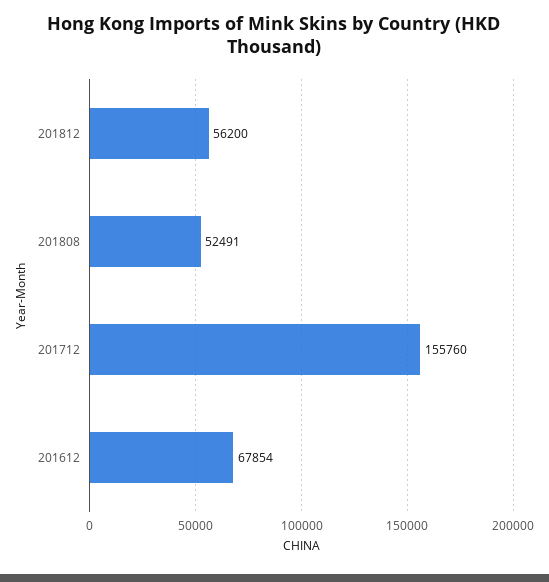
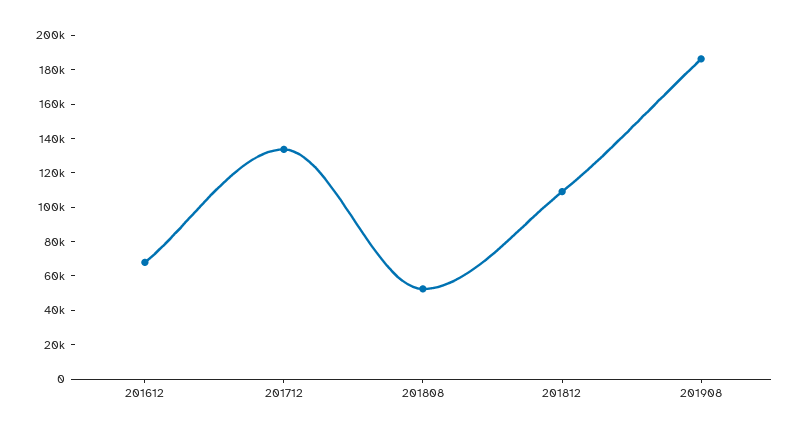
201812: 56200 -> 110000
201712: 155760 -> 135000
201908: none -> 185000

